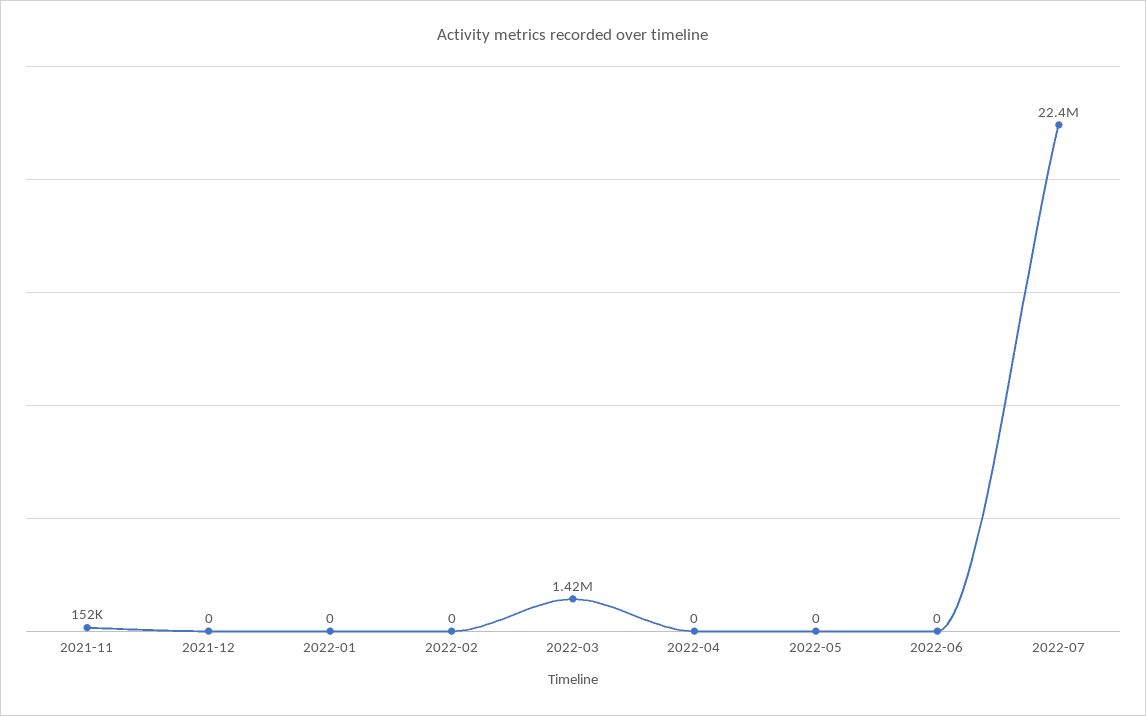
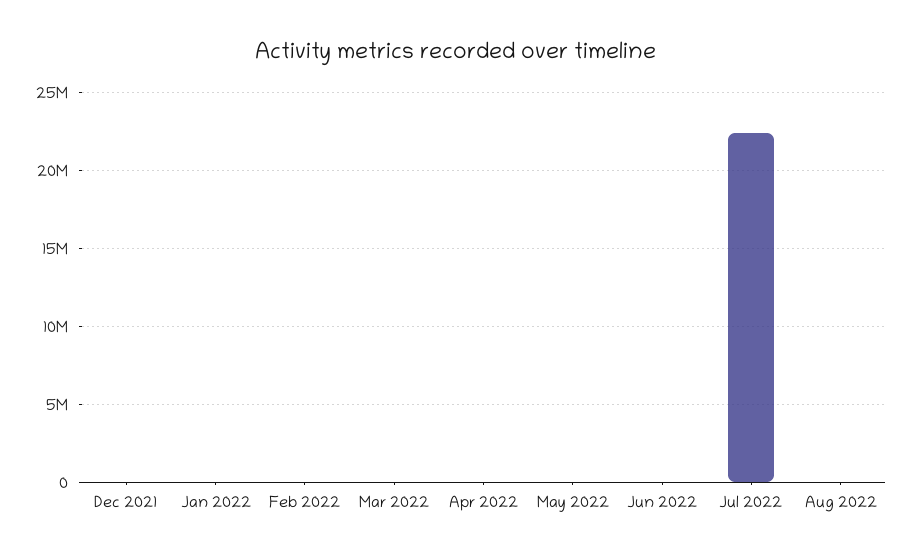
2021-11: 152000 -> none
2022-03: 1420000 -> 0
Aug 2022: none -> 0

